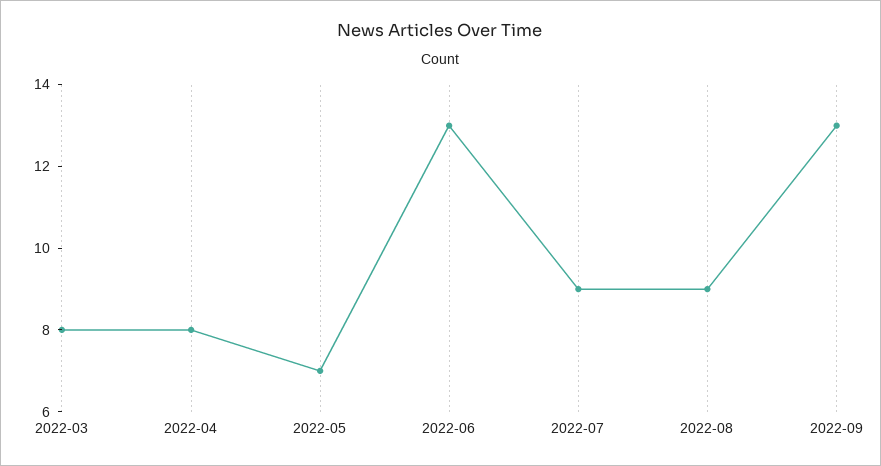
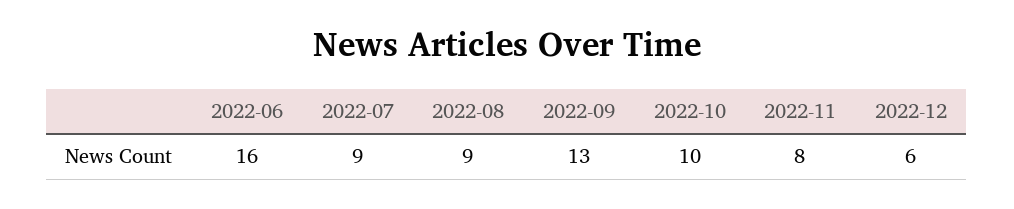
2022-03: 8 -> none
2022-04: 8 -> none
2022-05: 7 -> none
2022-06: 13 -> 16
2022-10: none -> 10
2022-11: none -> 8
2022-12: none -> 6

